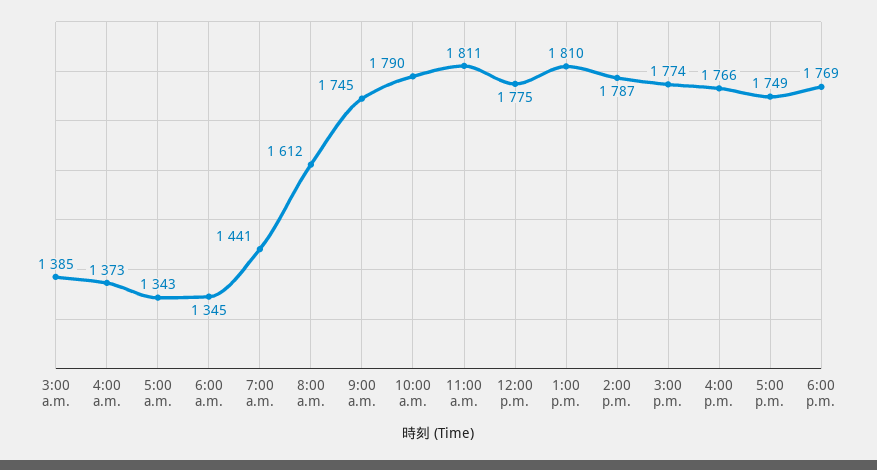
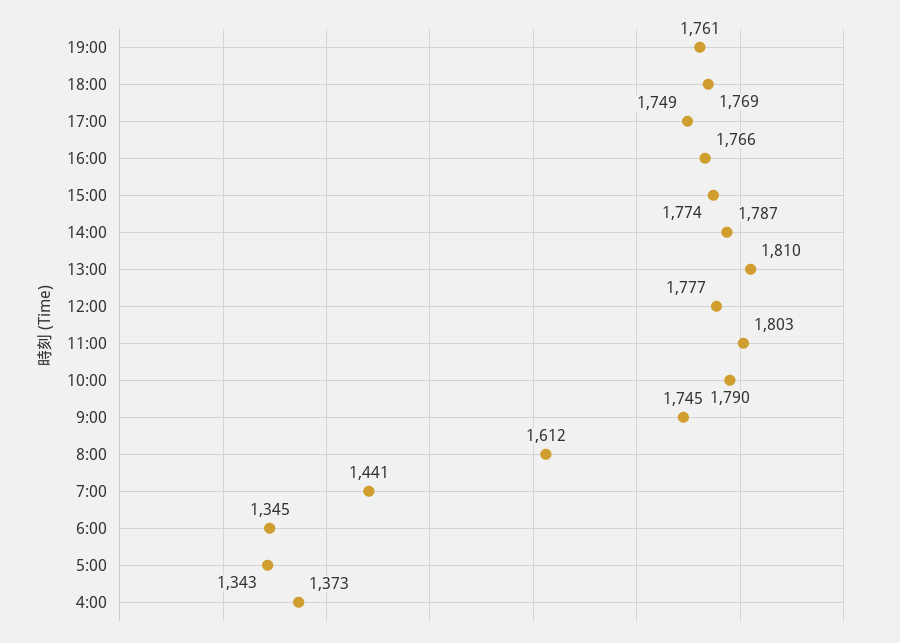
3:00 a.m.: 1385 -> none
11:00 a.m.: 1811 -> 1803
12:00 p.m.: 1775 -> 1777
19:00: none -> 1761

